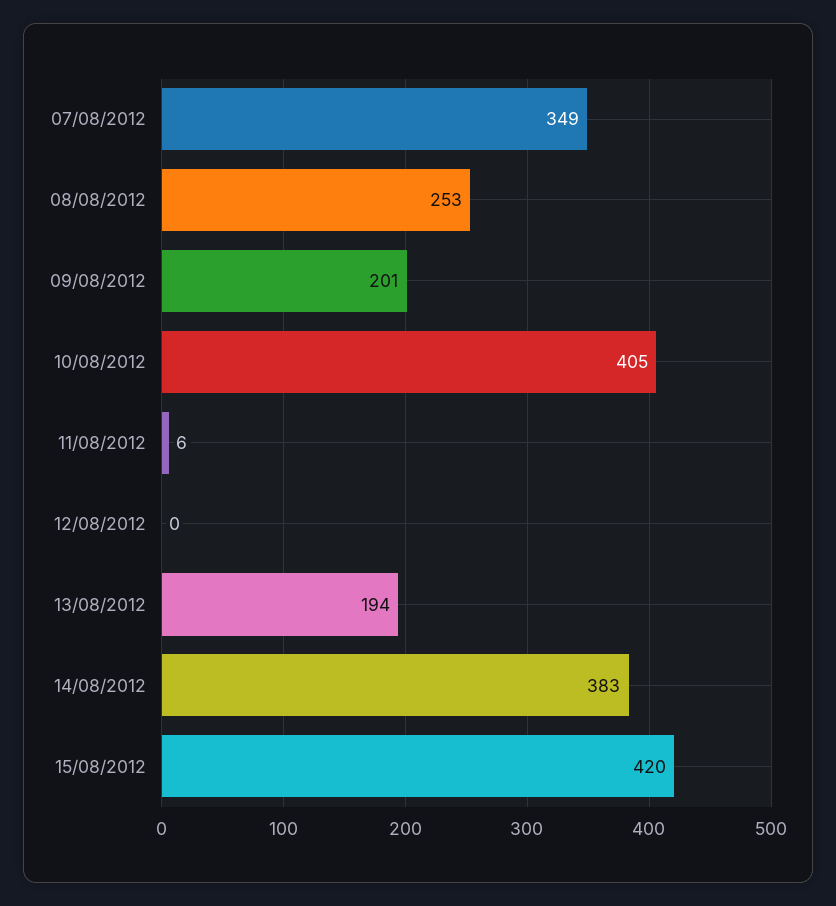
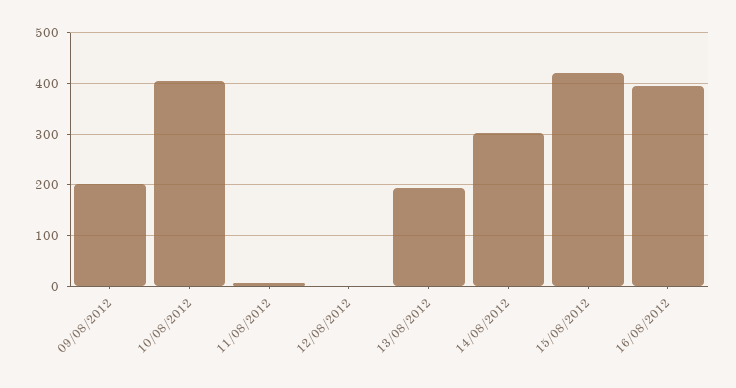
07/08/2012: 349 -> none
08/08/2012: 253 -> none
14/08/2012: 383 -> 300
16/08/2012: none -> 400

